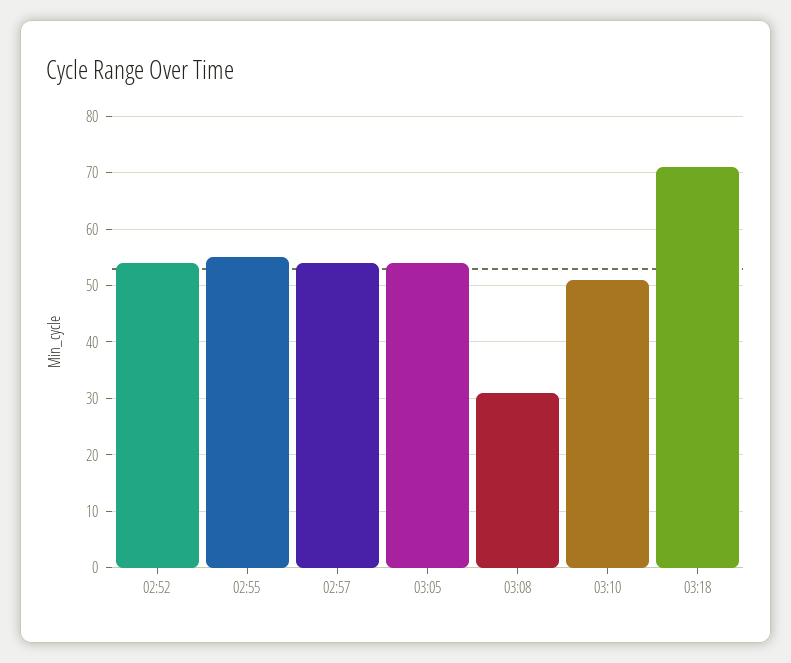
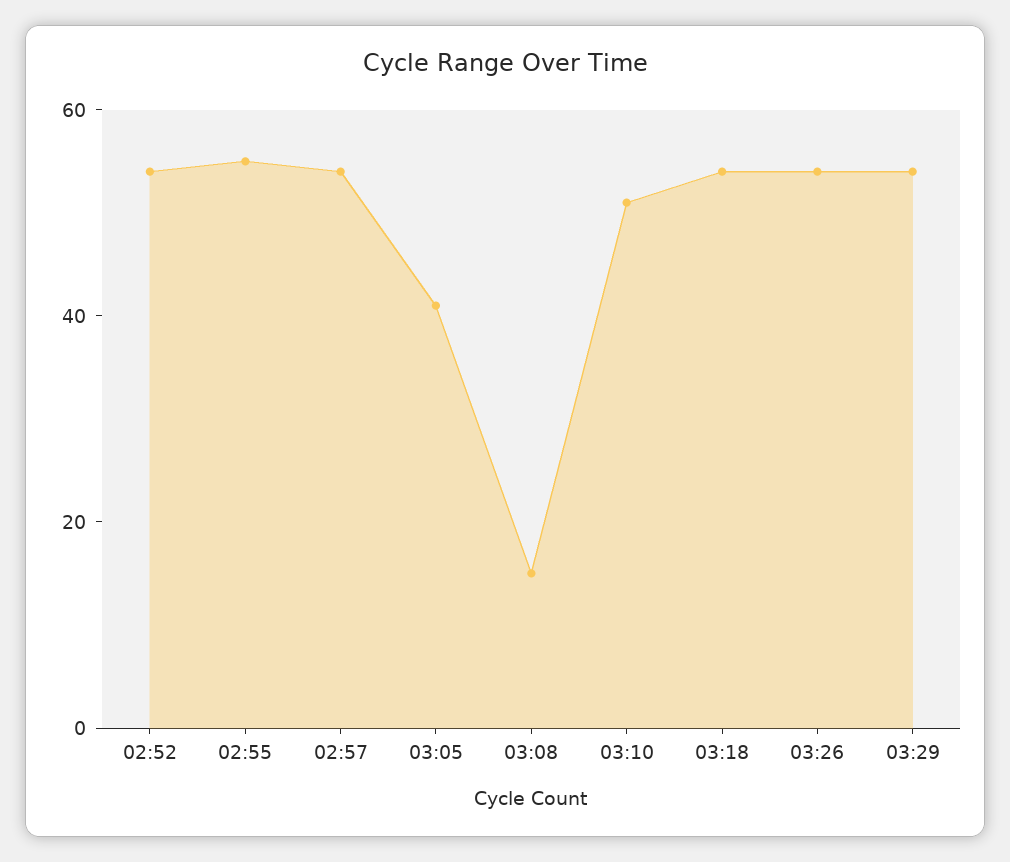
03:05: 55 -> 40
03:08: 30 -> 15
03:18: 70 -> 55
03:26: none -> 55
03:29: none -> 55

